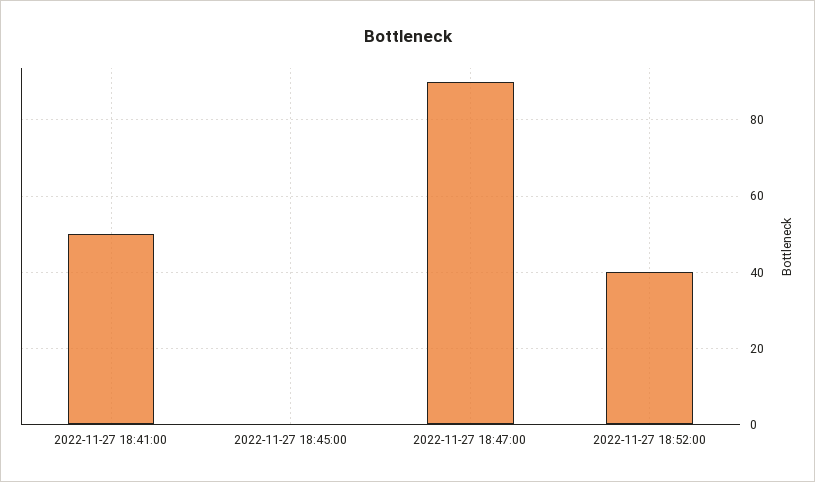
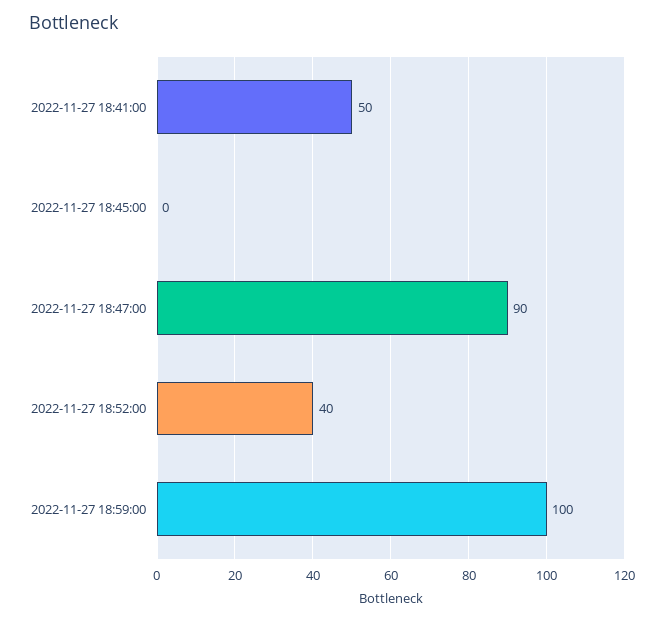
2022-11-27 18:59:00: none -> 100

